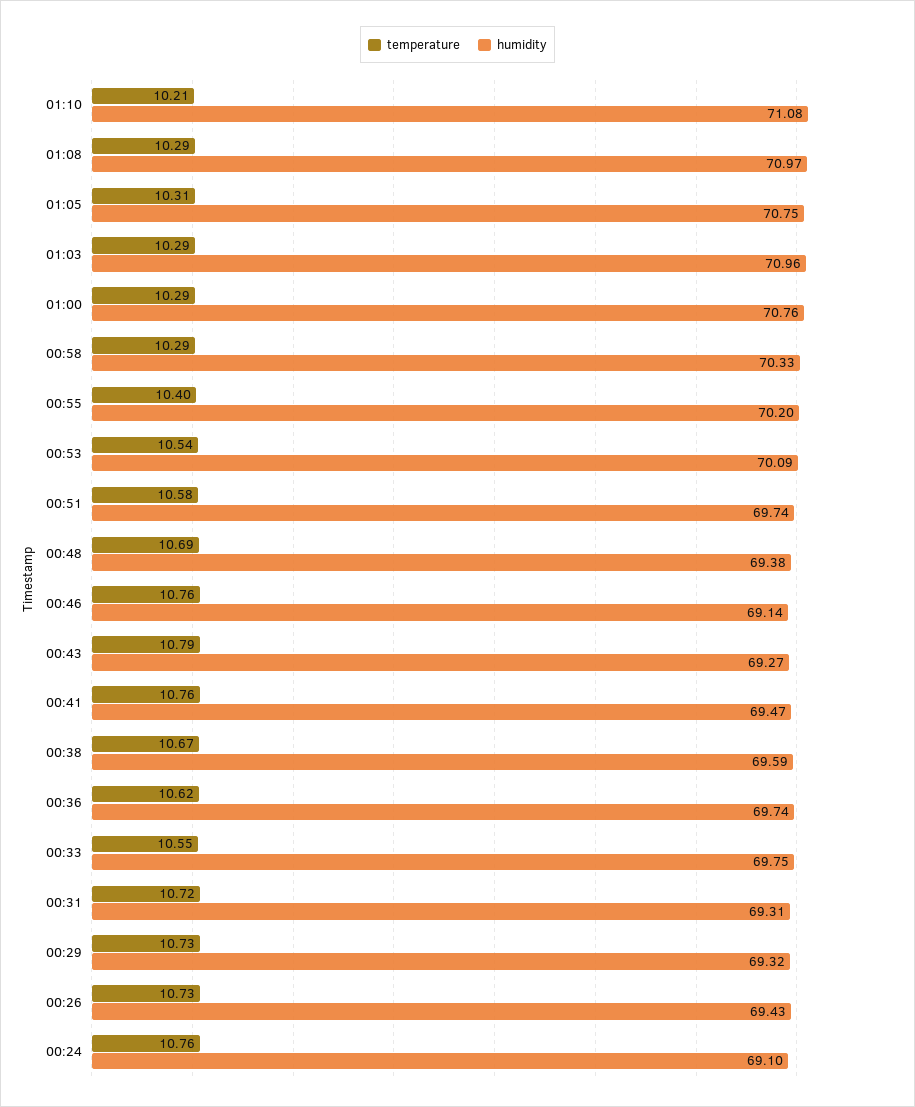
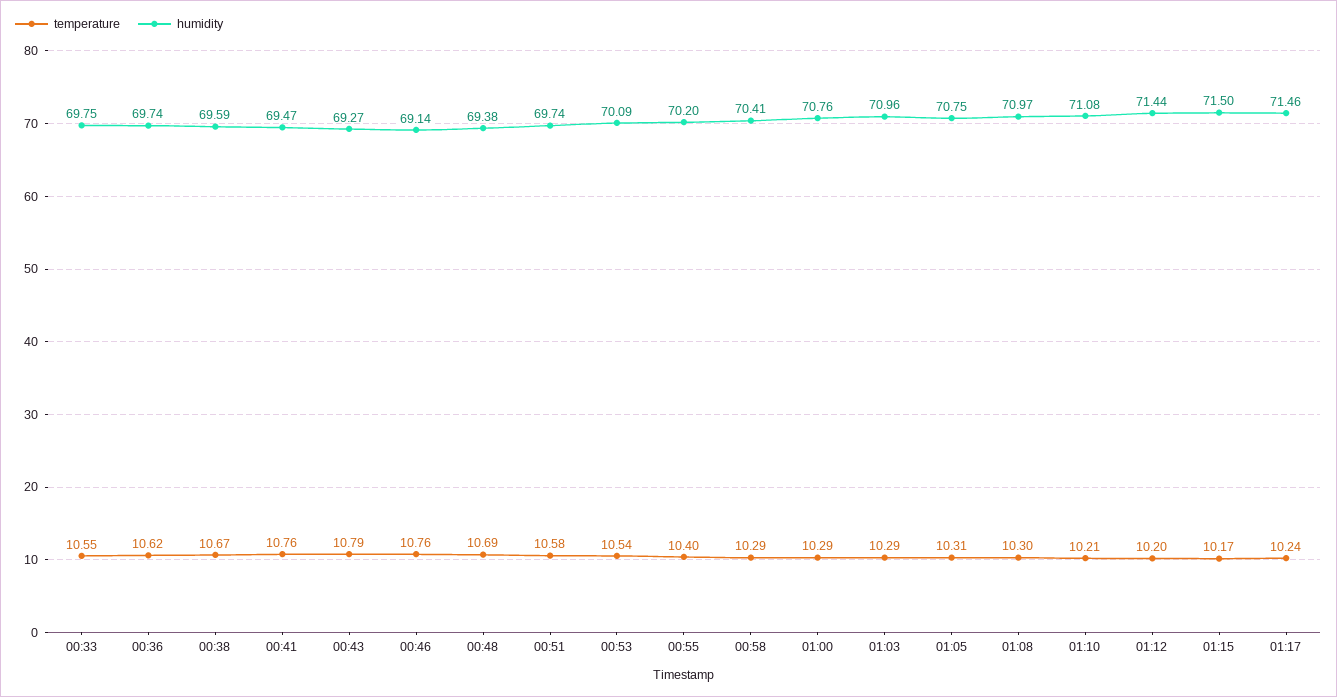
temperature, 01:08: 10.29 -> 10.3
humidity, 00:58: 70.33 -> 70.41
temperature, 00:31: 10.72 -> none
humidity, 00:31: 69.31 -> none
temperature, 00:29: 10.73 -> none
humidity, 00:29: 69.32 -> none
temperature, 00:26: 10.73 -> none
humidity, 00:26: 69.43 -> none
temperature, 00:24: 10.76 -> none
humidity, 00:24: 69.1 -> none
temperature, 01:12: none -> 10.2
humidity, 01:12: none -> 71.44
temperature, 01:15: none -> 10.17
humidity, 01:15: none -> 71.5
temperature, 01:17: none -> 10.24
humidity, 01:17: none -> 71.46

